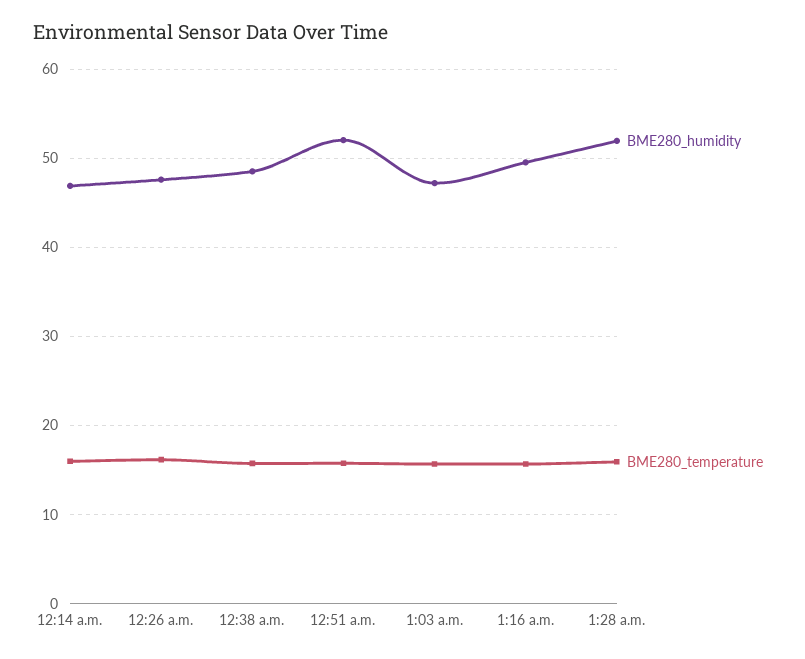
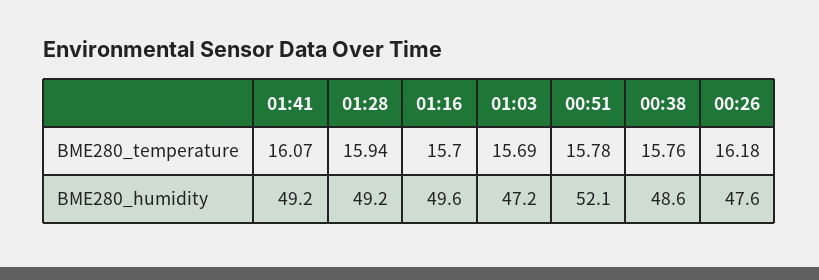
BME280_humidity, 12:14 a.m.: 47 -> none
BME280_temperature, 12:14 a.m.: 16 -> none
BME280_humidity, 1:28 a.m.: 52 -> 49.2
BME280_temperature, 01:41: none -> 16.07
BME280_humidity, 01:41: none -> 49.2

